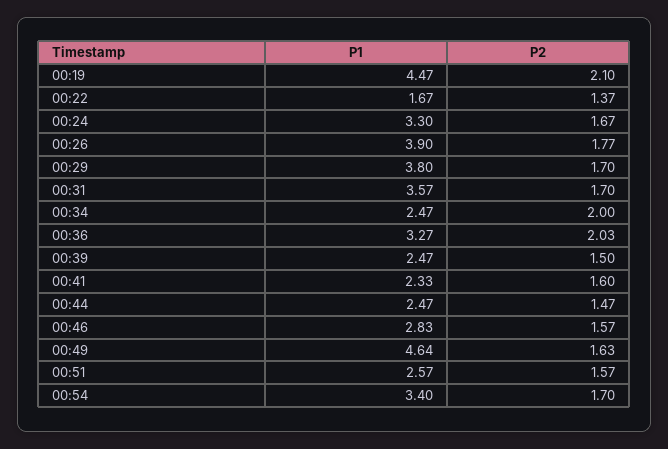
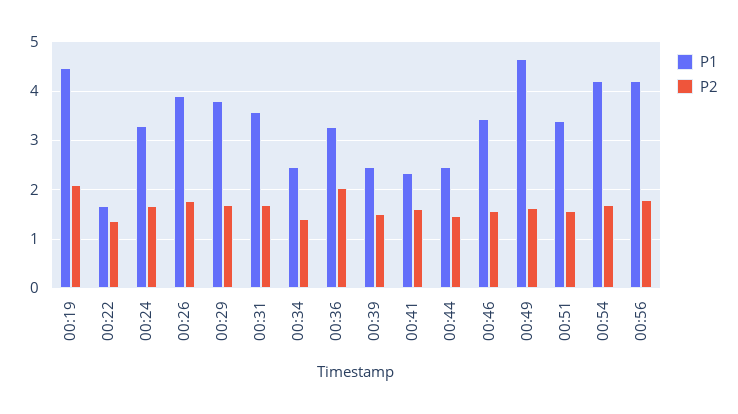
P2, 00:34: 2 -> 1.4
P1, 00:46: 2.83 -> 3.4
P1, 00:51: 2.57 -> 3.4
P1, 00:54: 3.4 -> 4.2
P1, 00:56: none -> 4.2
P2, 00:56: none -> 1.8

